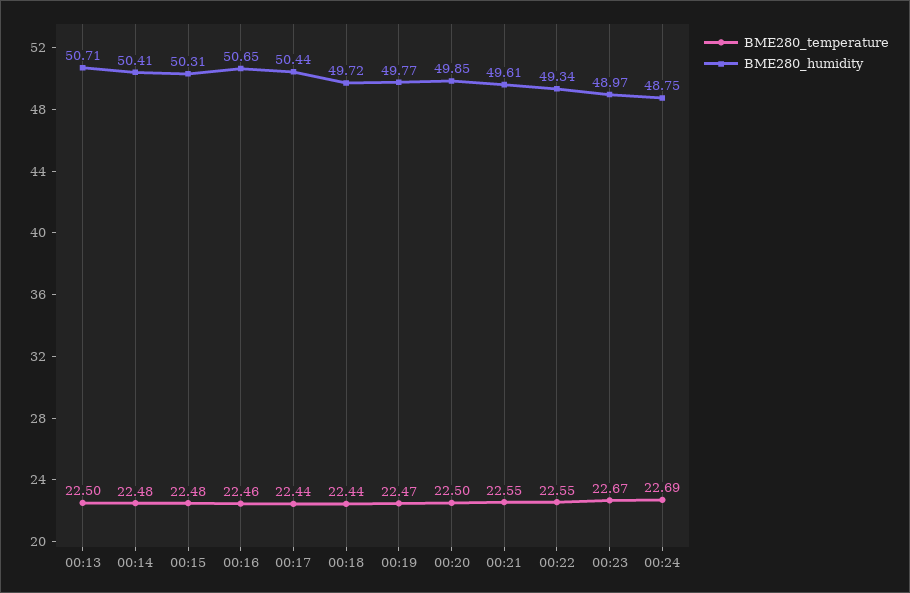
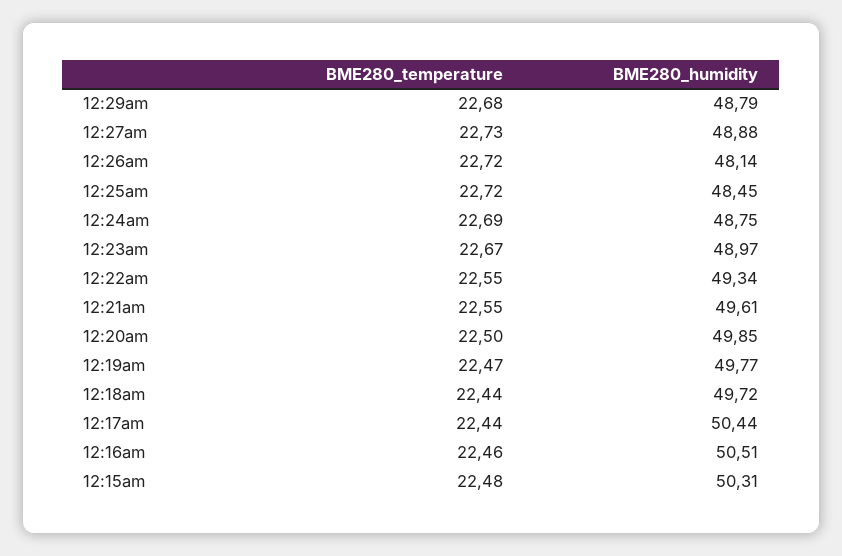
BME280_temperature, 00:13: 22.5 -> none
BME280_humidity, 00:13: 50.71 -> none
BME280_temperature, 00:14: 22.48 -> none
BME280_humidity, 00:14: 50.41 -> none
BME280_humidity, 00:16: 50.65 -> 50.51
BME280_temperature, 12:29am: none -> 22.68
BME280_humidity, 12:29am: none -> 48.79
BME280_temperature, 12:27am: none -> 22.73
BME280_humidity, 12:27am: none -> 48.88
BME280_temperature, 12:26am: none -> 22.72
BME280_humidity, 12:26am: none -> 48.14
BME280_temperature, 12:25am: none -> 22.72
BME280_humidity, 12:25am: none -> 48.45

